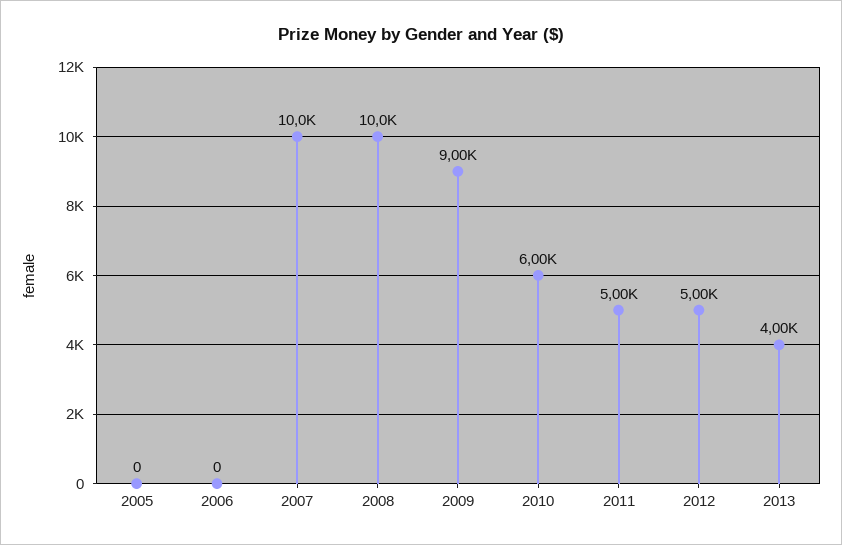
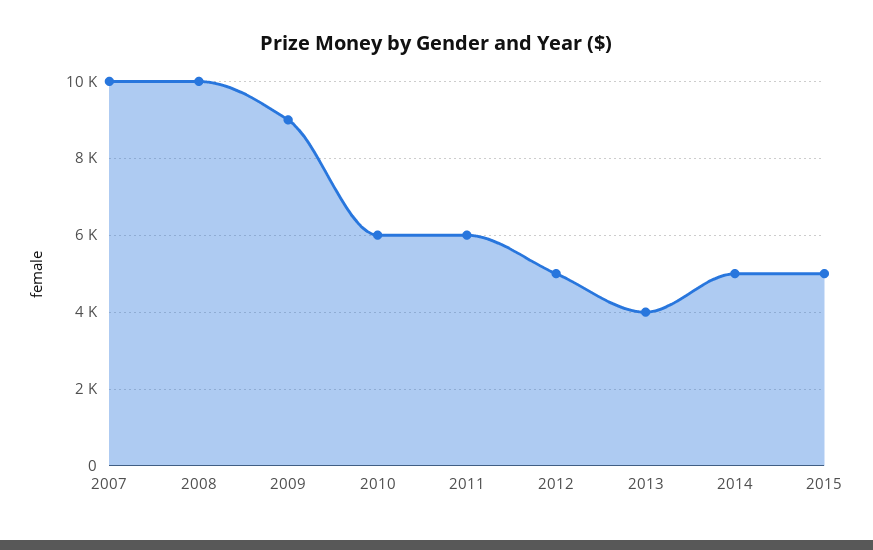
2005: 0 -> none
2006: 0 -> none
2011: 5000 -> 6000
2014: none -> 5000
2015: none -> 5000

